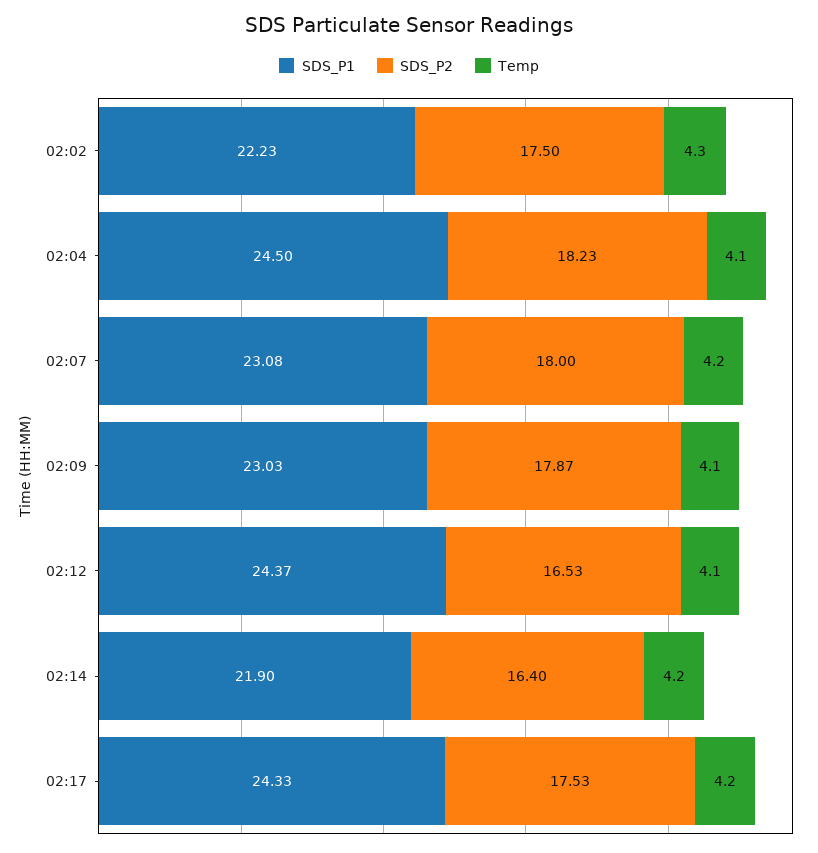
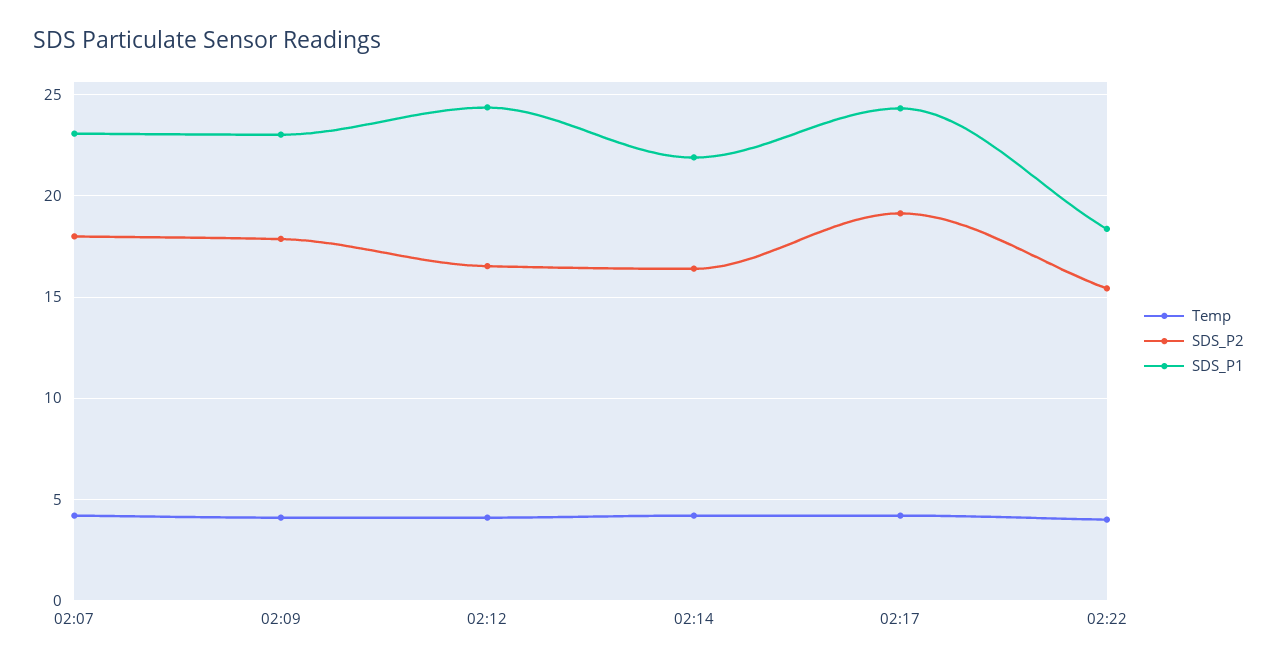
SDS_P1, 02:02: 22.23 -> none
SDS_P2, 02:02: 17.5 -> none
Temp, 02:02: 4.3 -> none
SDS_P1, 02:04: 24.5 -> none
SDS_P2, 02:04: 18.23 -> none
Temp, 02:04: 4.1 -> none
SDS_P2, 02:17: 17.53 -> 19
Temp, 02:22: none -> 4
SDS_P2, 02:22: none -> 15.5
SDS_P1, 02:22: none -> 18.5

